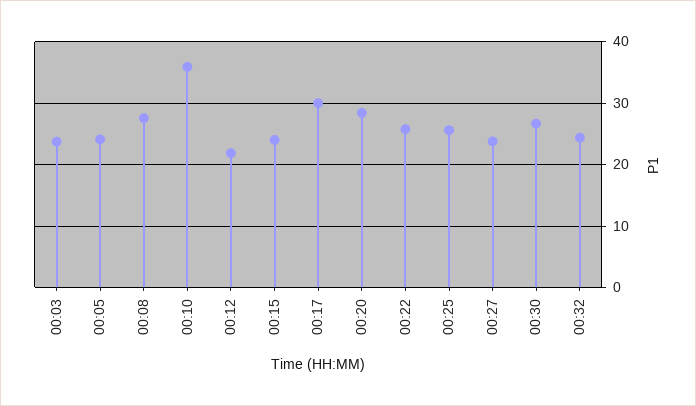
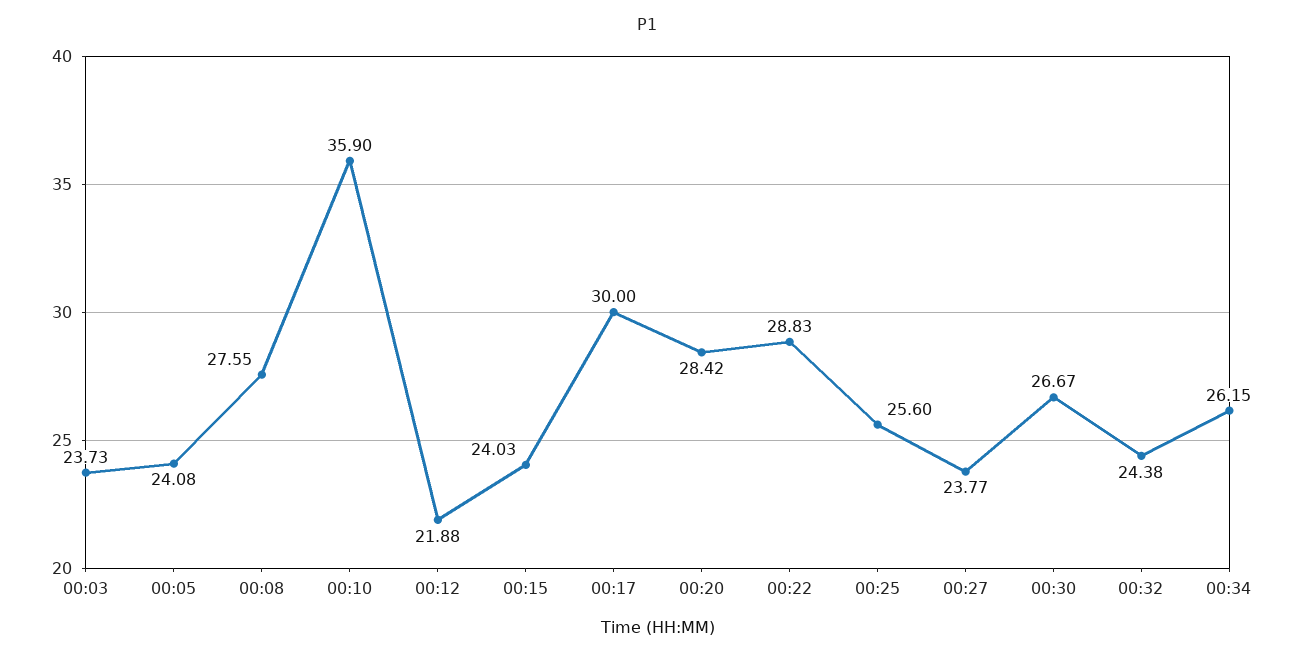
00:22: 26 -> 28.83
00:34: none -> 26.15

